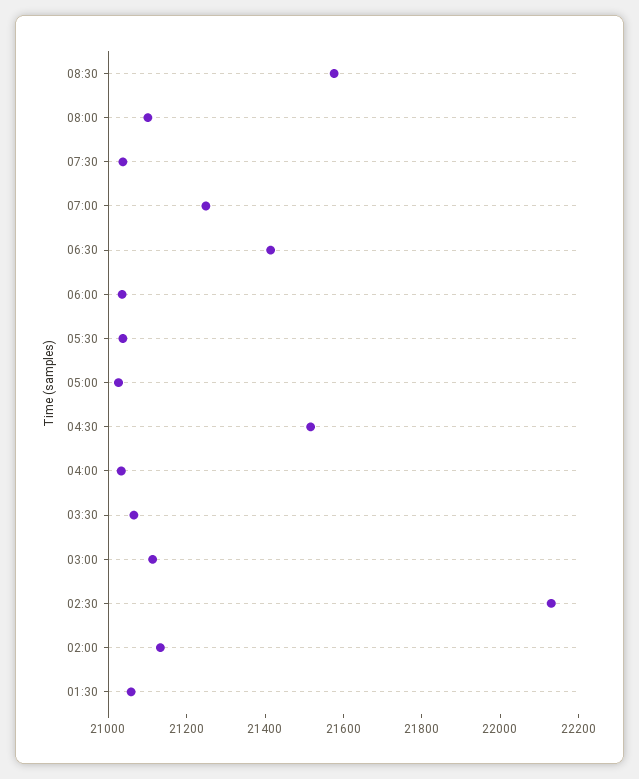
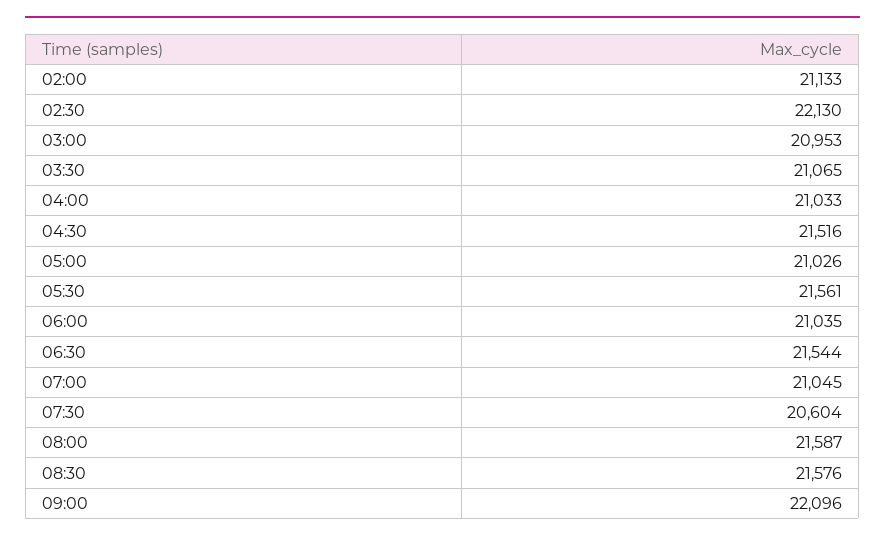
08:00: 21100 -> 21587
07:30: 21050 -> 20604
07:00: 21250 -> 21045
06:30: 21400 -> 21544
05:30: 21050 -> 21561
03:00: 21100 -> 20953
01:30: 21050 -> none
09:00: none -> 22096

